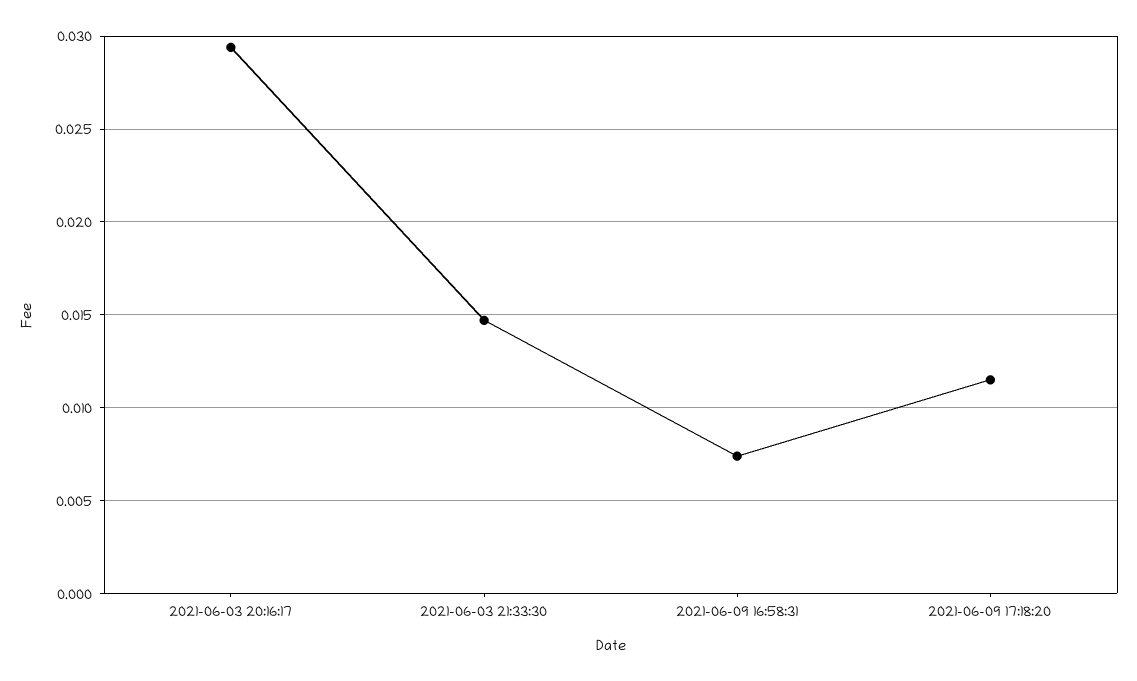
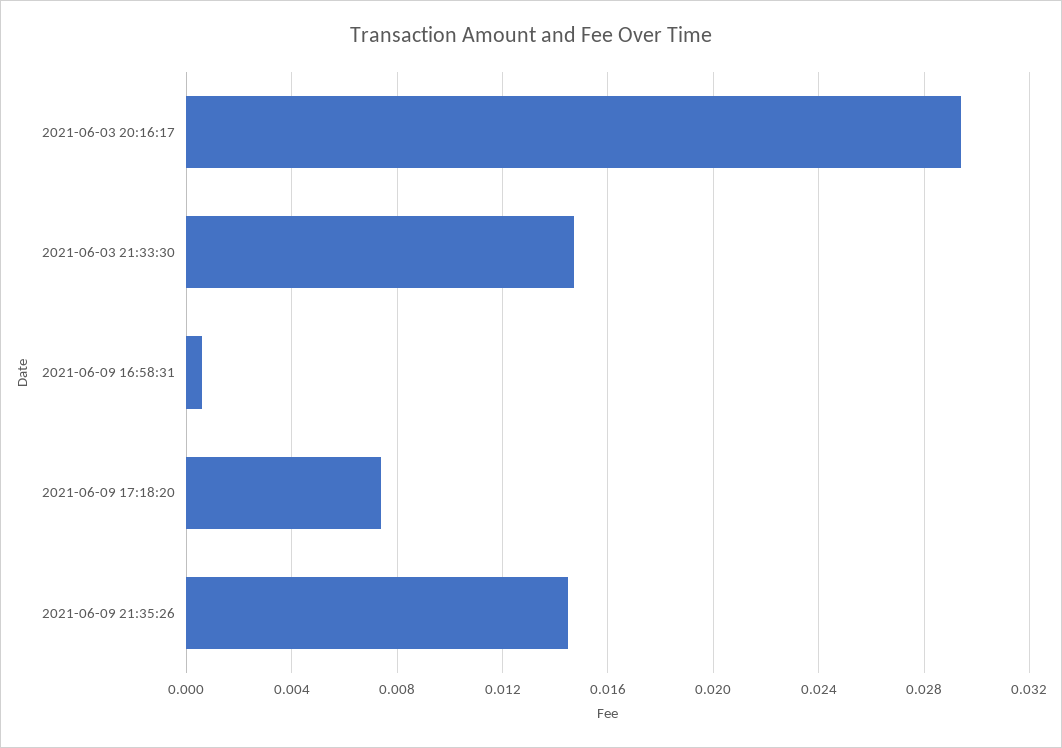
2021-06-09 16:58:31: 0.0075 -> 0.0005
2021-06-09 17:18:20: 0.0115 -> 0.0075
2021-06-09 21:35:26: none -> 0.0145

